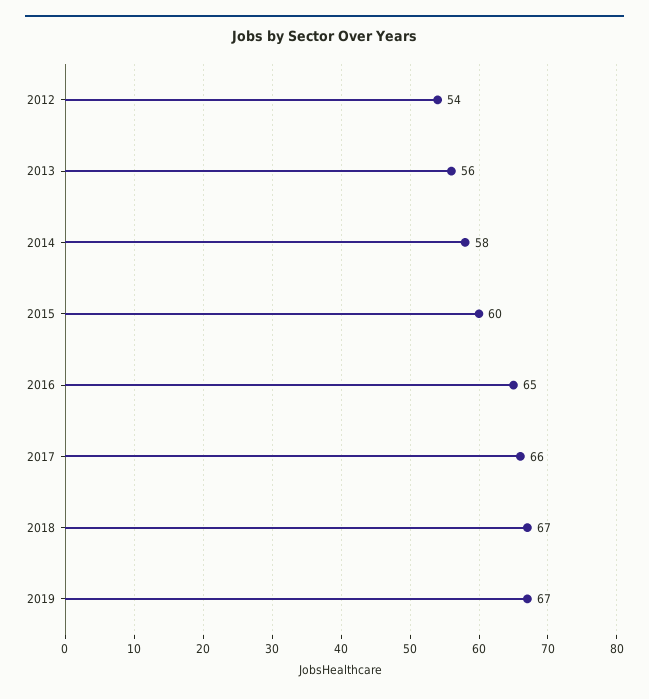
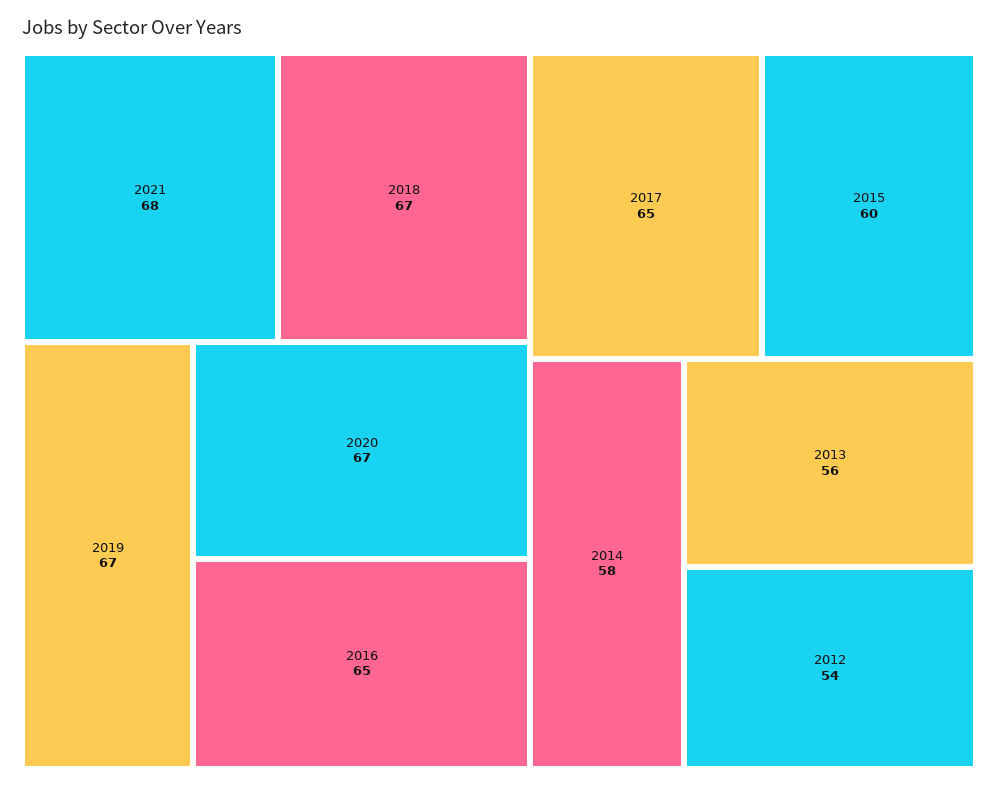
2017: 66 -> 65
2021: none -> 68
2020: none -> 67

